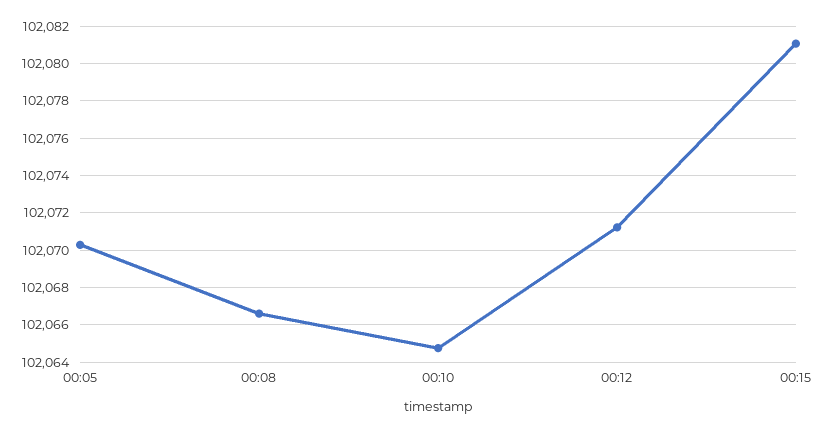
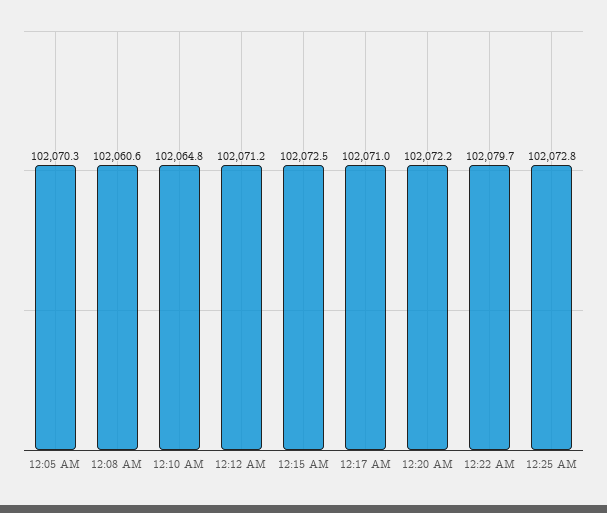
00:08: 102066.5 -> 102060.6
00:15: 102081 -> 102072.5
12:17 AM: none -> 102071
12:20 AM: none -> 102072.2
12:22 AM: none -> 102079.7
12:25 AM: none -> 102072.8

